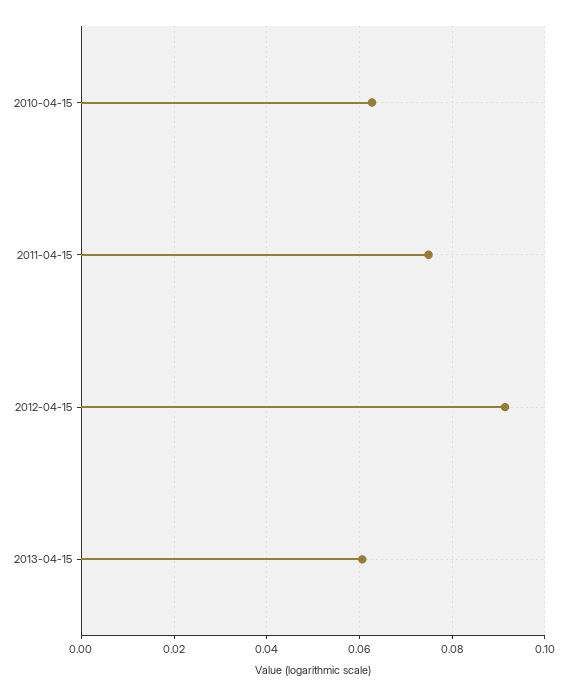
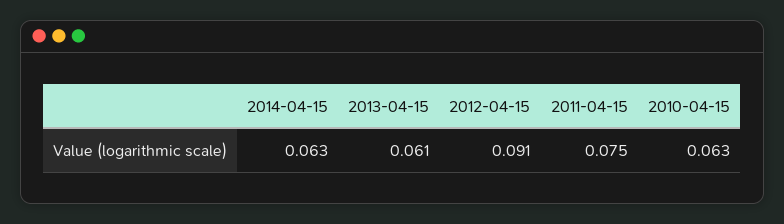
2014-04-15: none -> 0.063

